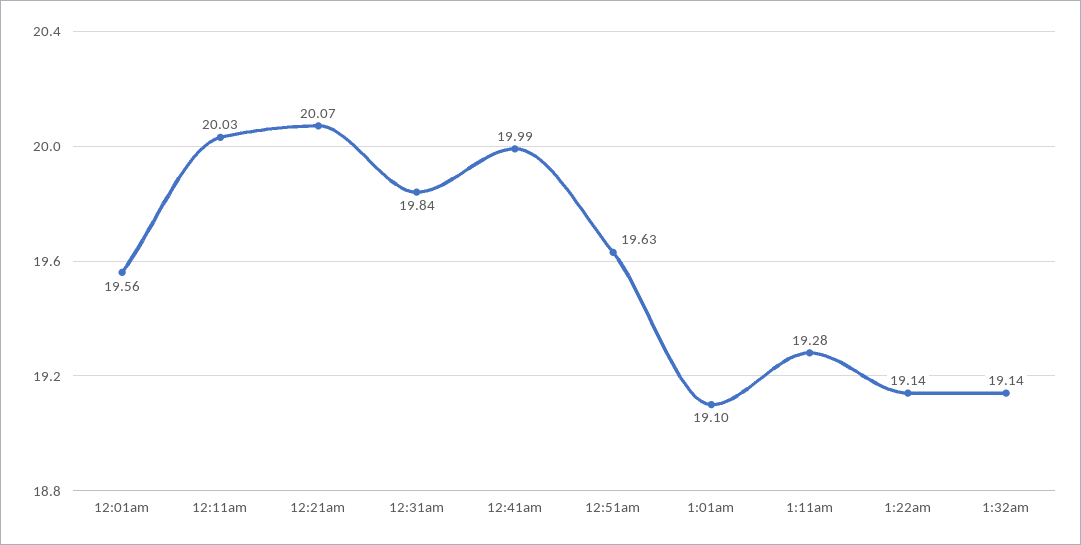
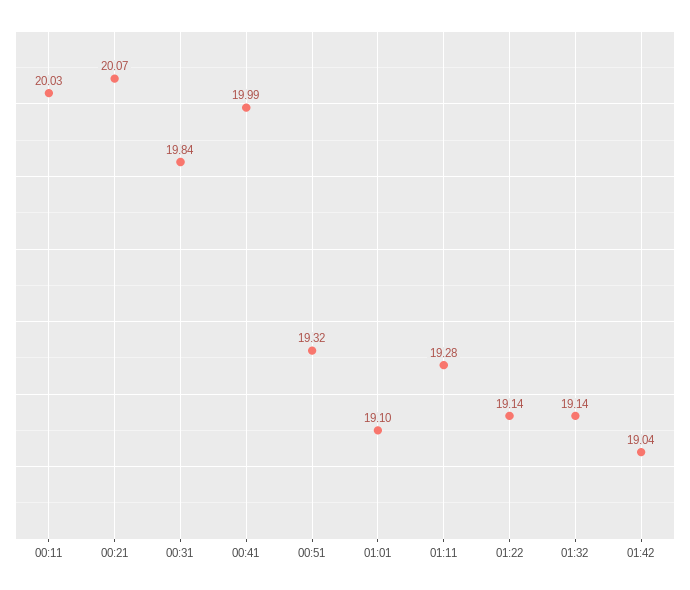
12:01am: 19.56 -> none
12:51am: 19.63 -> 19.32
01:42: none -> 19.04

